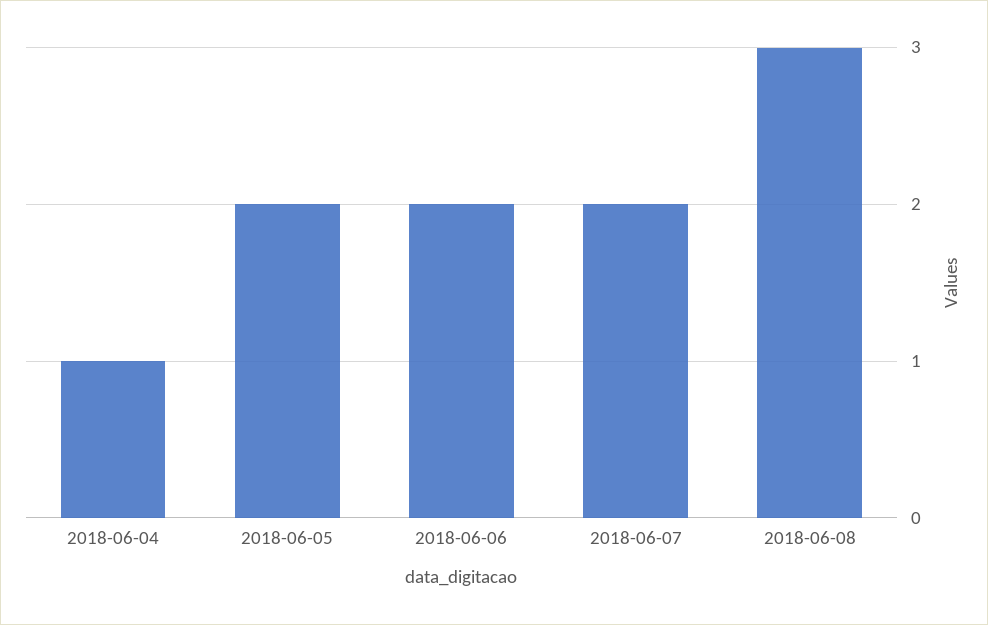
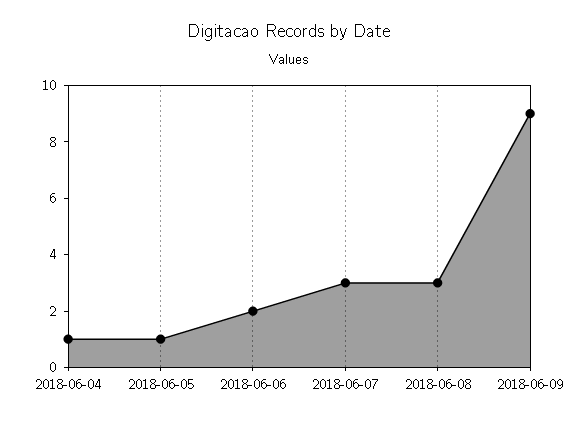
2018-06-05: 2 -> 1
2018-06-07: 2 -> 3
2018-06-09: none -> 9

